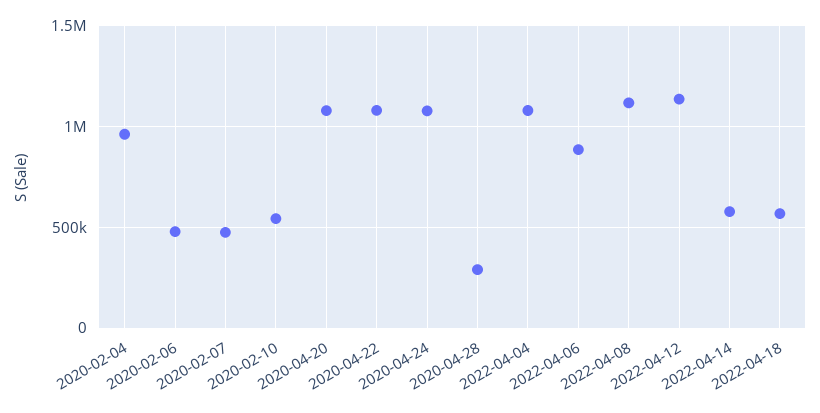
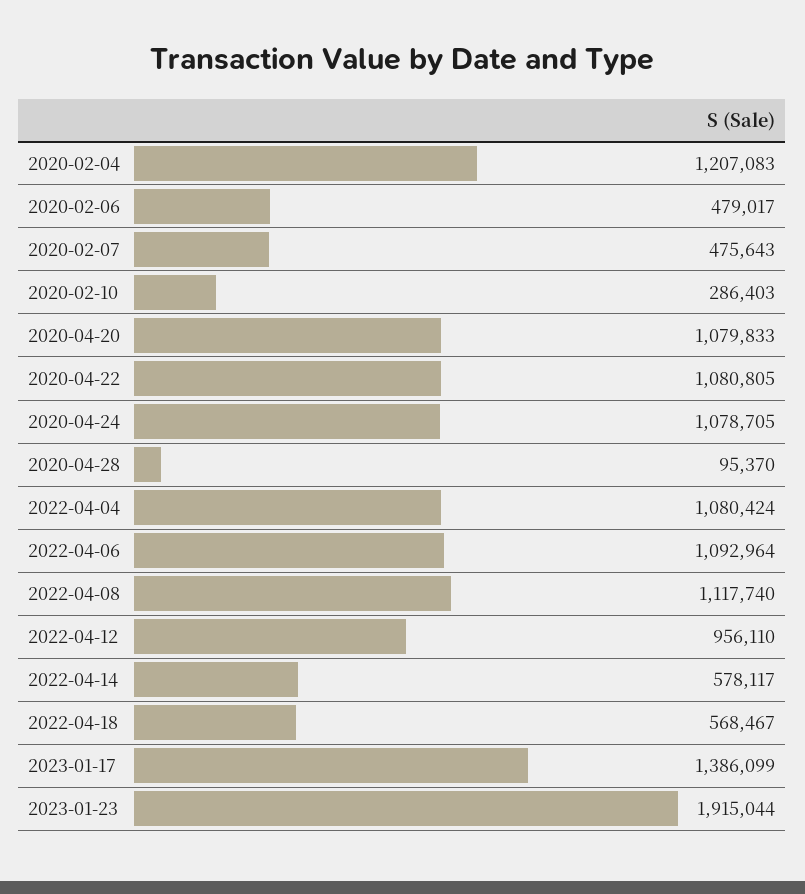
2020-02-04: 950000 -> 1207083
2020-02-10: 550000 -> 286403
2020-04-28: 300000 -> 95370
2022-04-06: 900000 -> 1092964
2022-04-12: 1150000 -> 956110
2023-01-17: none -> 1386099
2023-01-23: none -> 1915044

